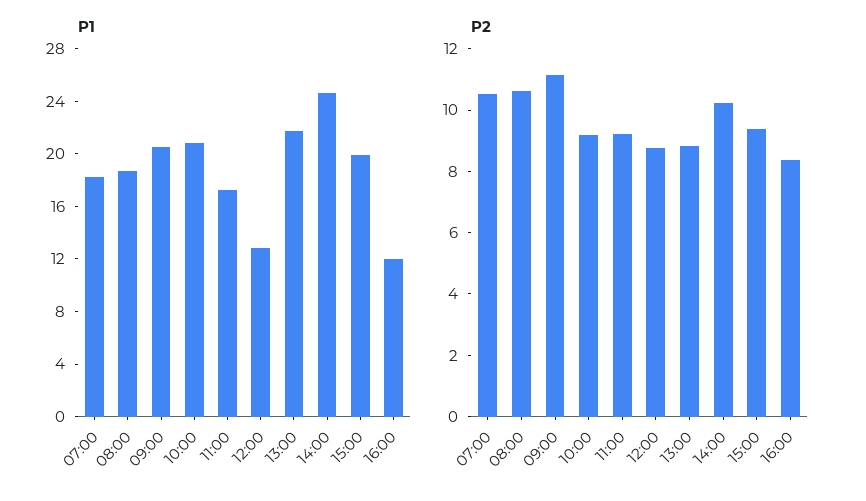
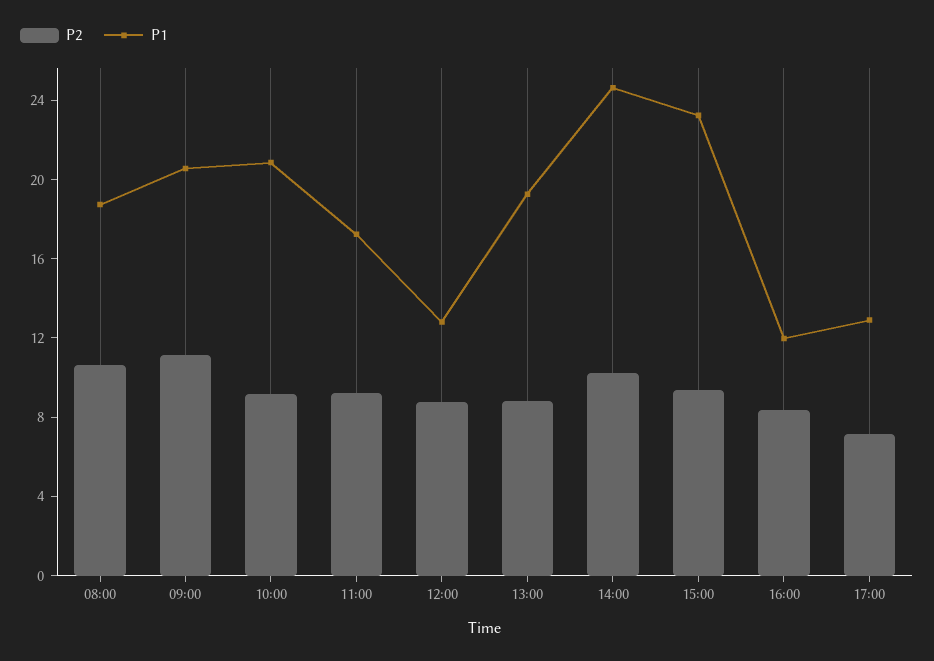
P1, 07:00: 18 -> none
P1, 13:00: 22 -> 19
P1, 15:00: 20 -> 23
P2, 07:00: 10.5 -> none
P2, 17:00: none -> 7
P1, 17:00: none -> 13

